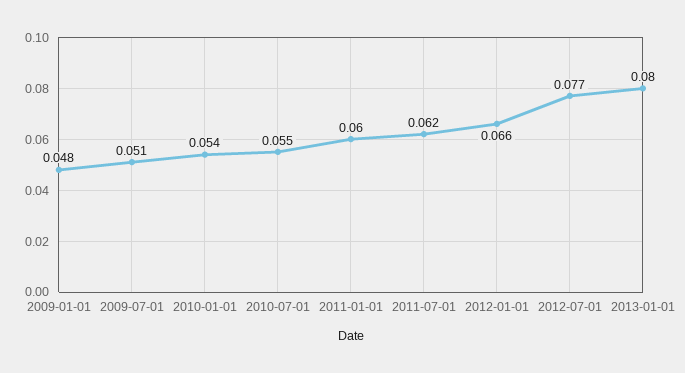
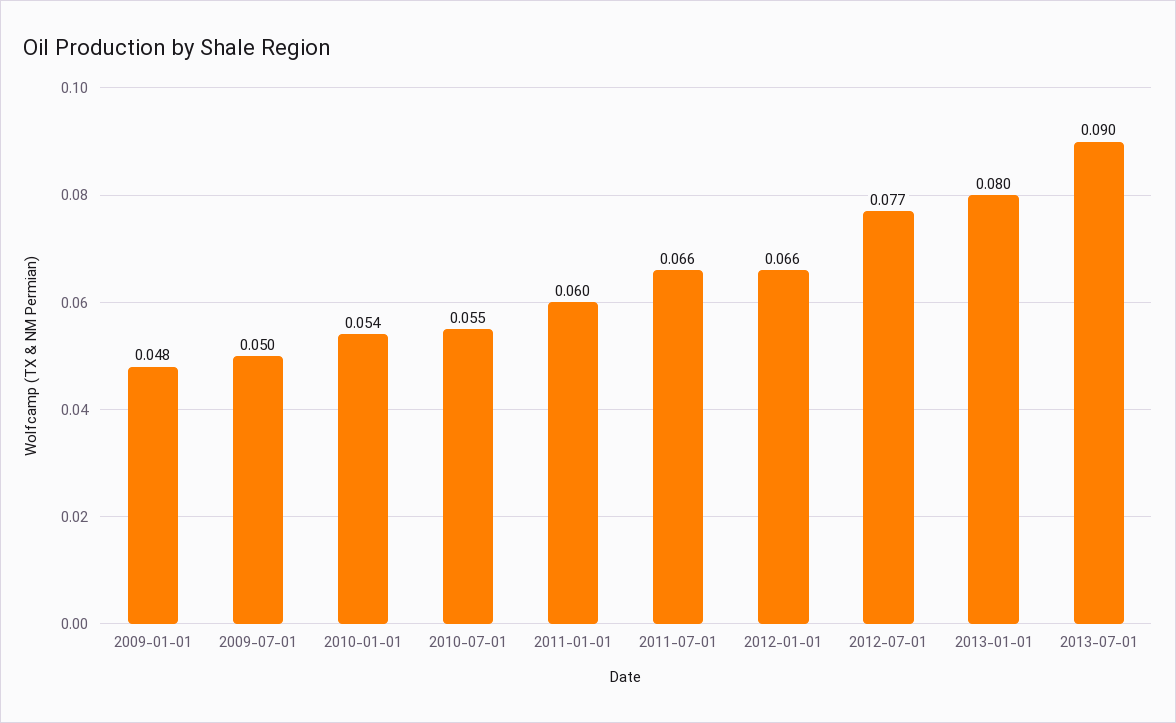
2009-07-01: 0.051 -> 0.05
2011-07-01: 0.062 -> 0.066
2013-07-01: none -> 0.09

